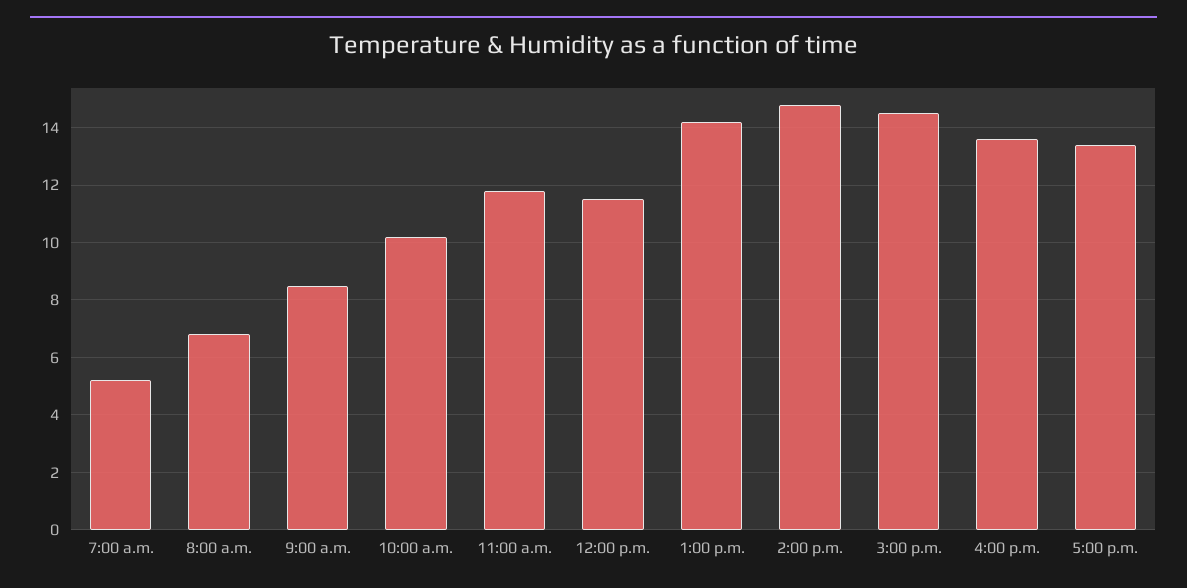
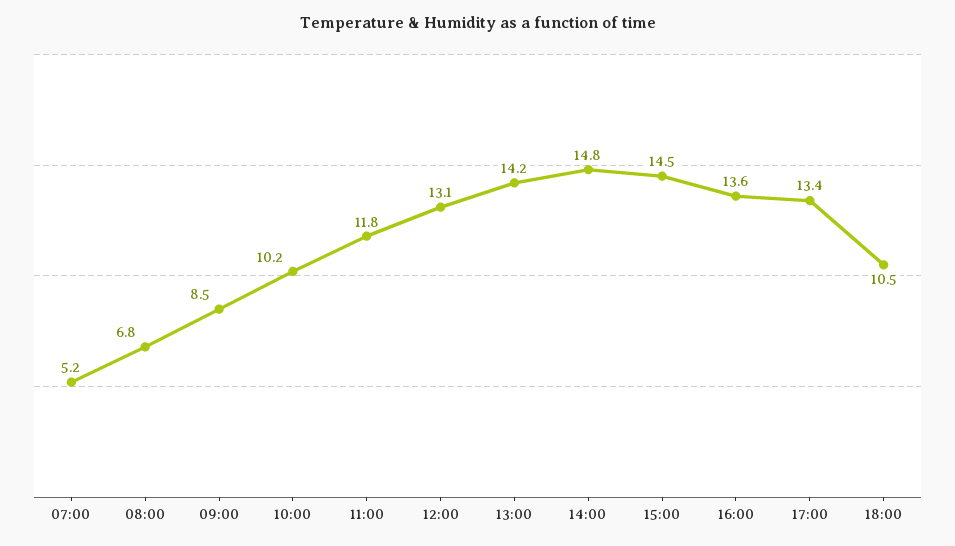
12:00 p.m.: 11.5 -> 13.1
18:00: none -> 10.5

